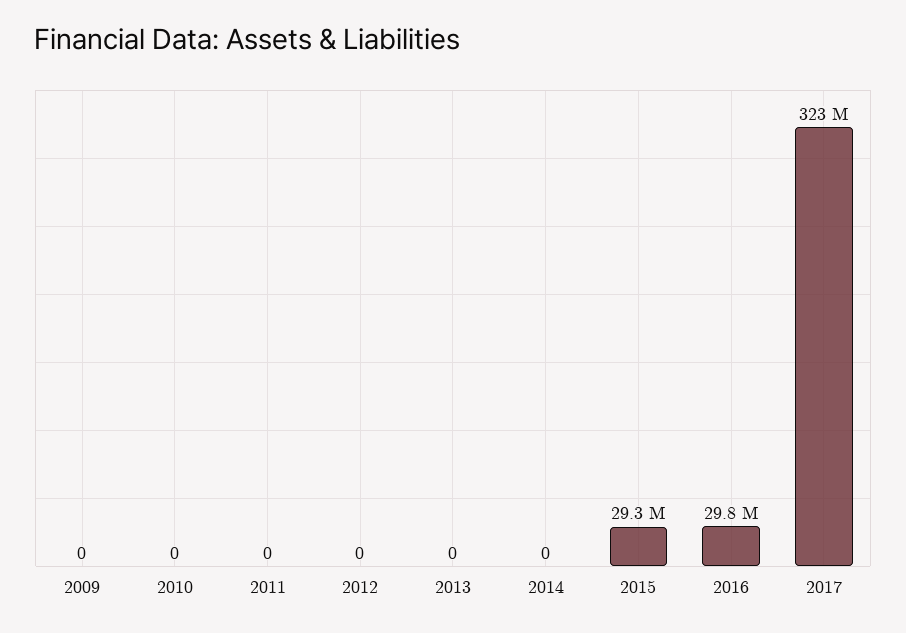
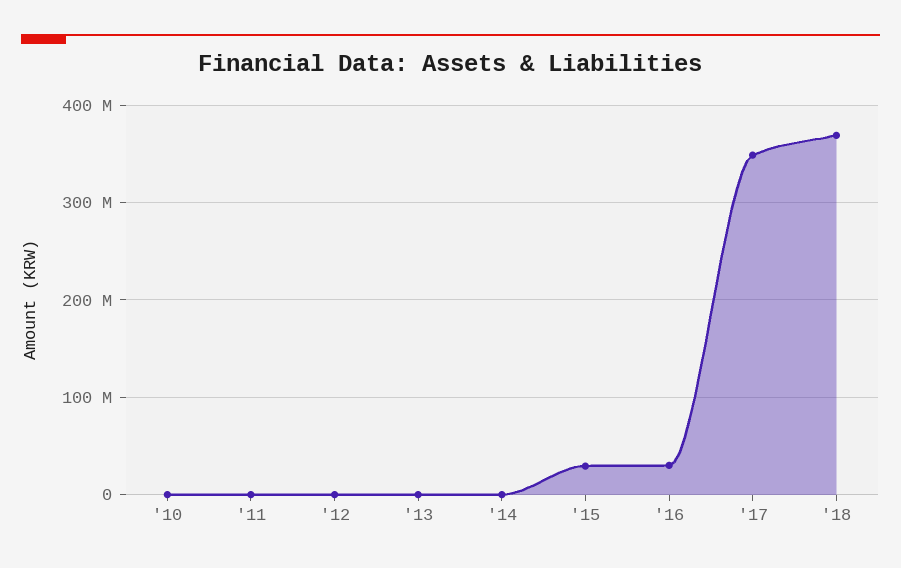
2009: 0 -> none
2017: 323000000 -> 350000000
'18: none -> 370000000

